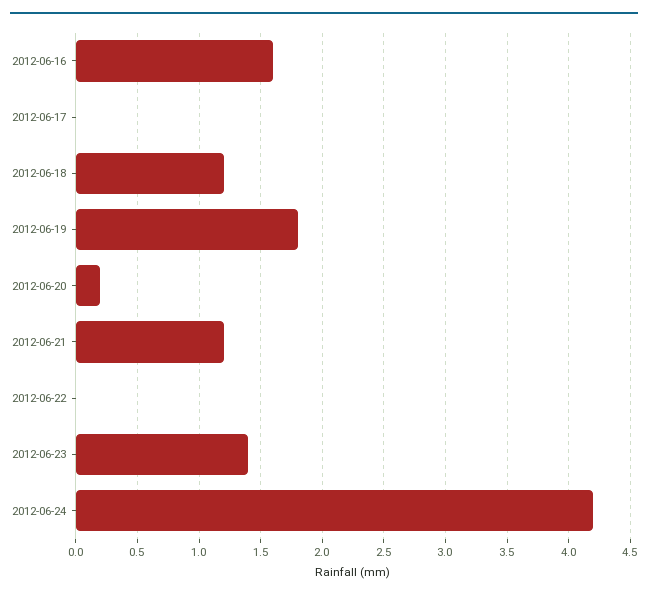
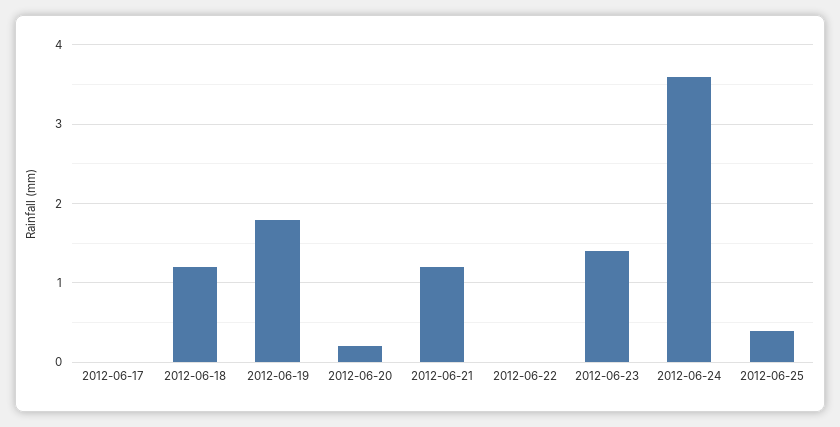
2012-06-16: 1.6 -> none
2012-06-24: 4.2 -> 3.6
2012-06-25: none -> 0.4

